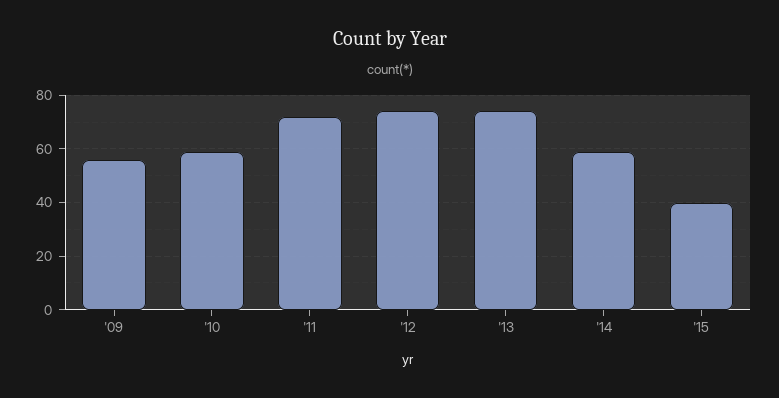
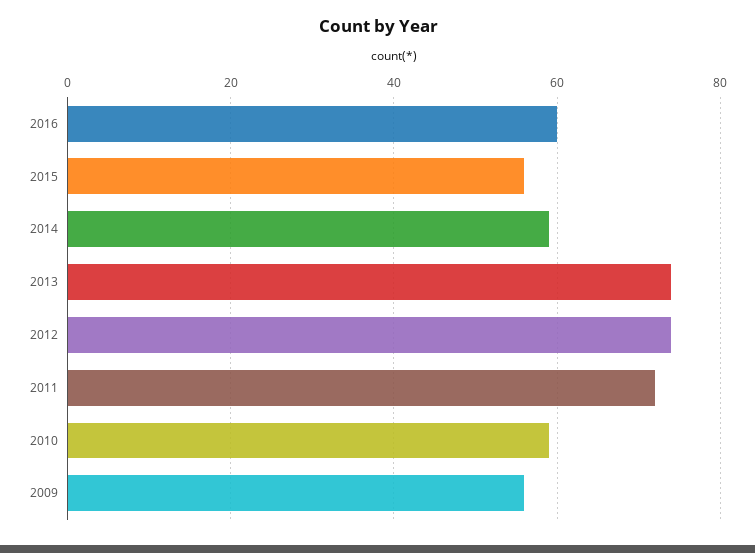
'15: 40 -> 55
2016: none -> 60

